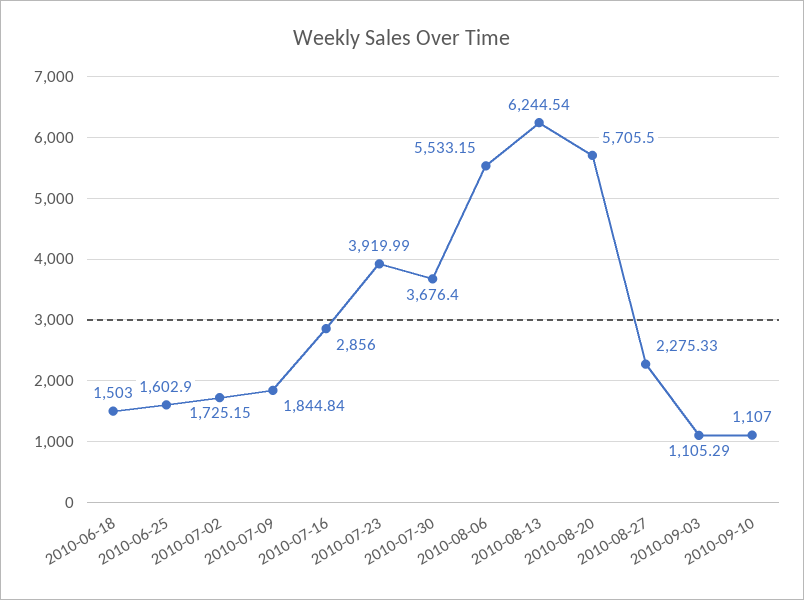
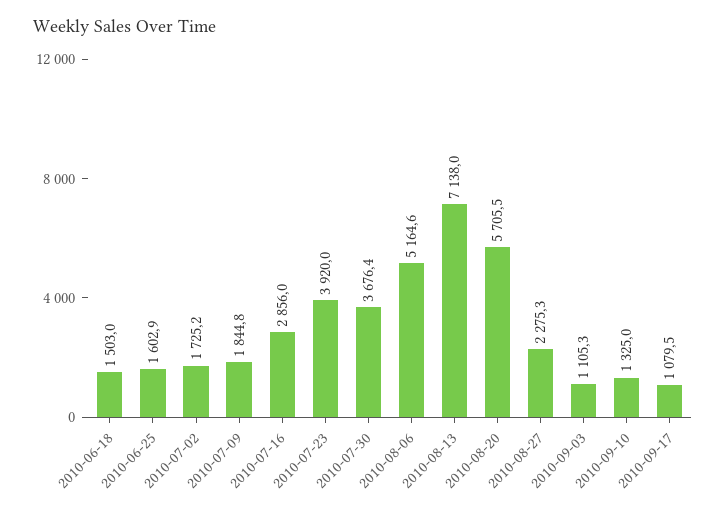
2010-08-06: 5533.15 -> 5164.6
2010-08-13: 6244.54 -> 7138
2010-09-10: 1107 -> 1325
2010-09-17: none -> 1079.5

